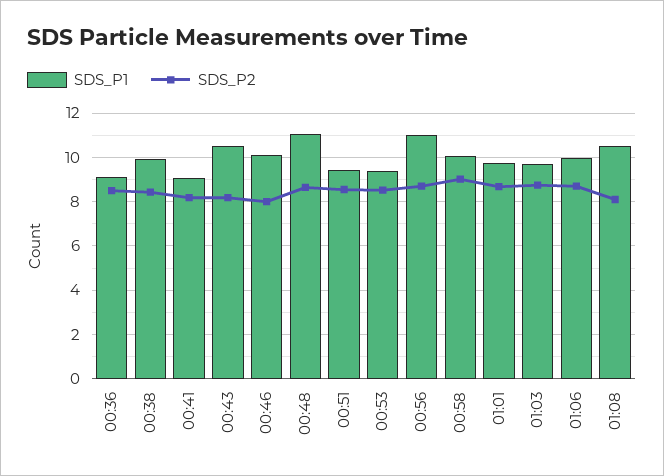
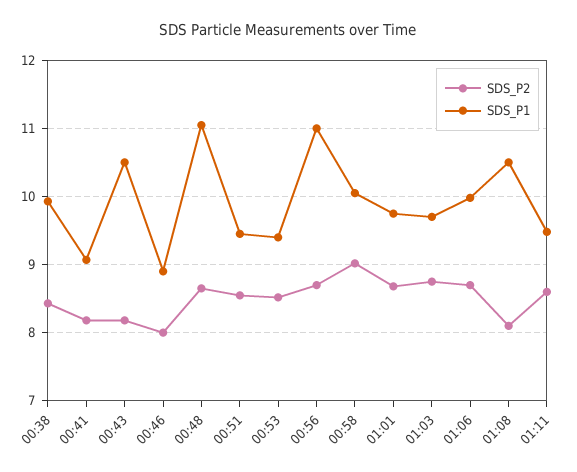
SDS_P1, 00:36: 9 -> none
SDS_P2, 00:36: 8.5 -> none
SDS_P1, 00:46: 10 -> 8.9
SDS_P2, 01:11: none -> 8.6
SDS_P1, 01:11: none -> 9.5

